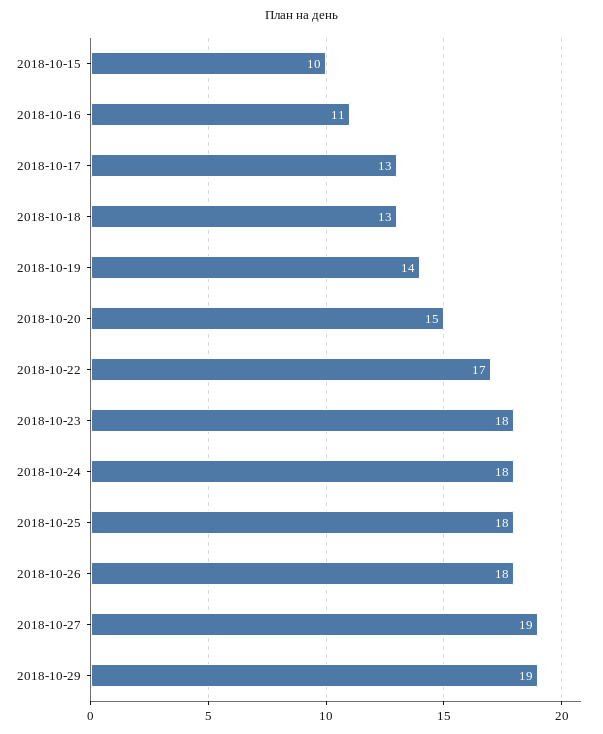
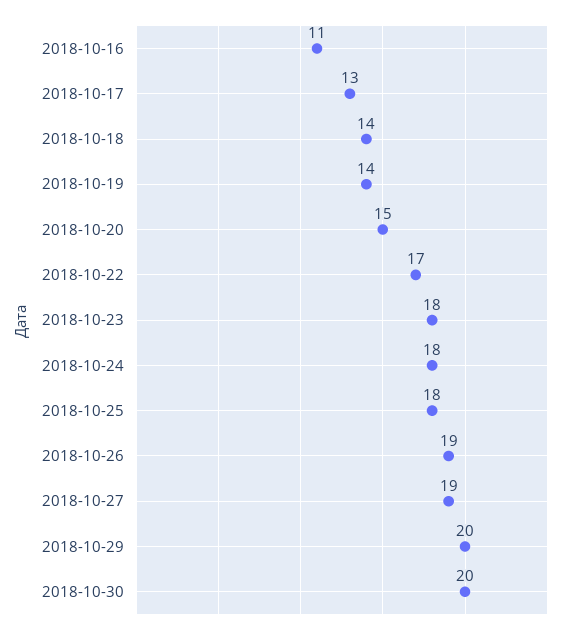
2018-10-15: 10 -> none
2018-10-18: 13 -> 14
2018-10-26: 18 -> 19
2018-10-29: 19 -> 20
2018-10-30: none -> 20

